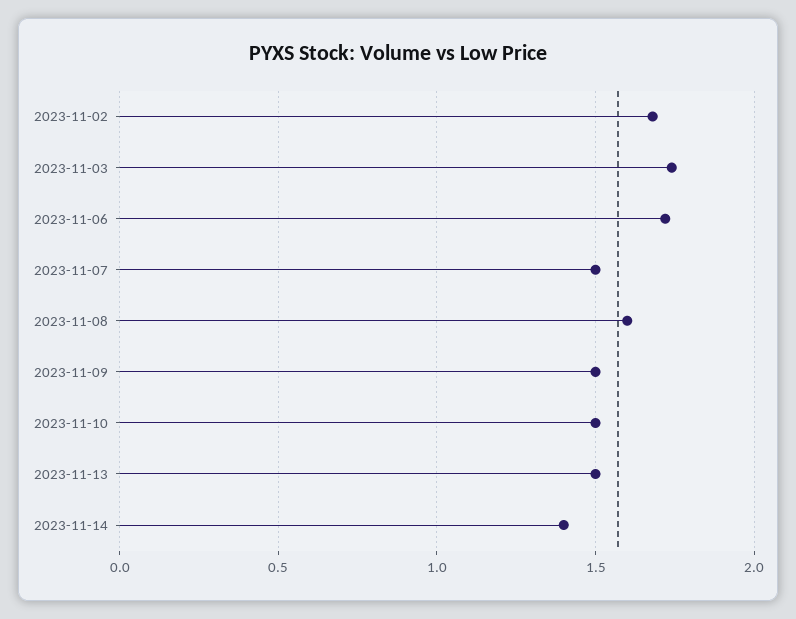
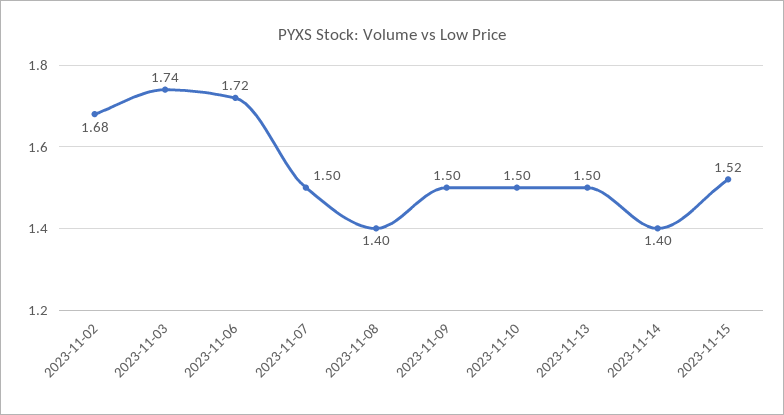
2023-11-08: 1.6 -> 1.4
2023-11-15: none -> 1.52

